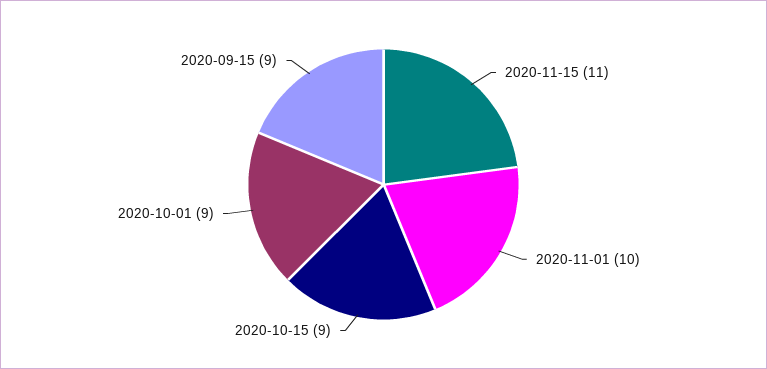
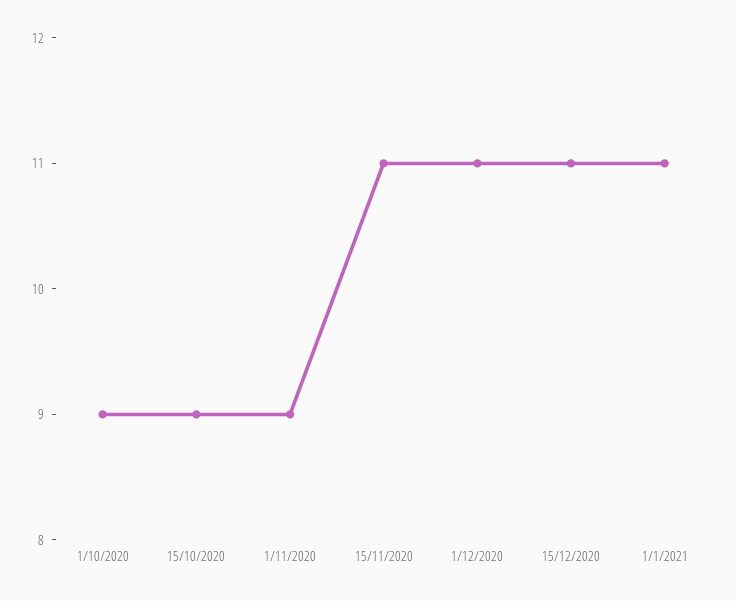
2020-11-01: 10 -> 9
2020-09-15: 9 -> none
1/12/2020: none -> 11
15/12/2020: none -> 11
1/1/2021: none -> 11

